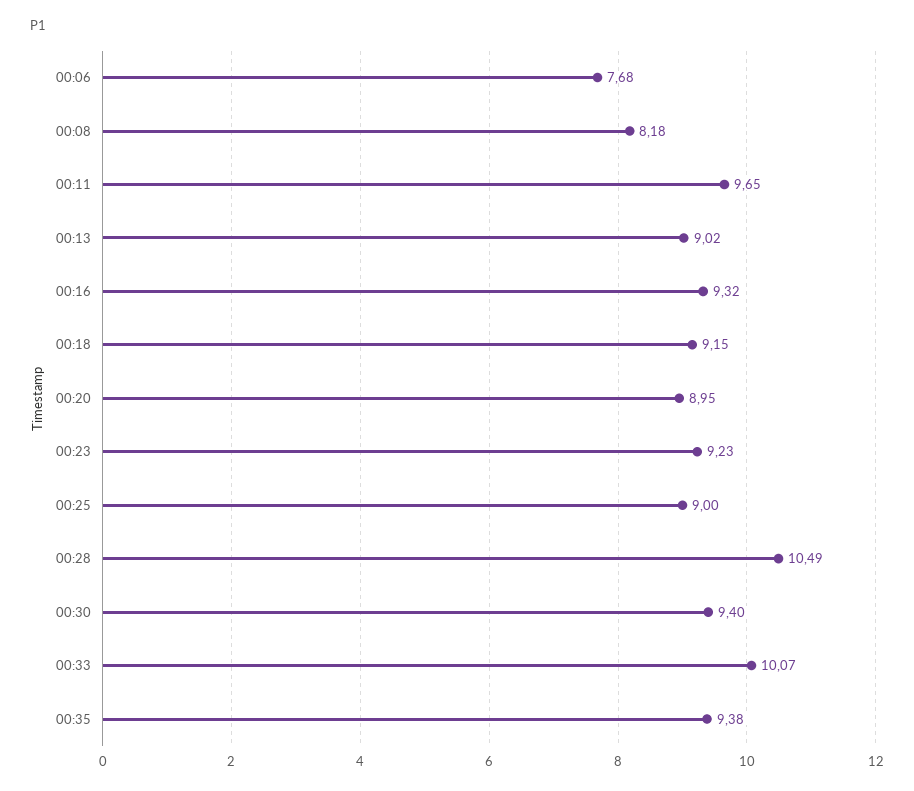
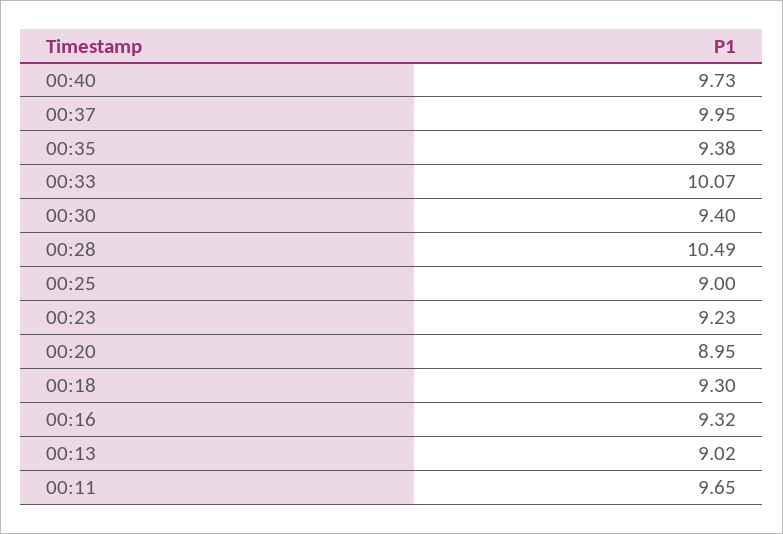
00:06: 7.68 -> none
00:08: 8.18 -> none
00:18: 9.15 -> 9.3
00:40: none -> 9.73
00:37: none -> 9.95

